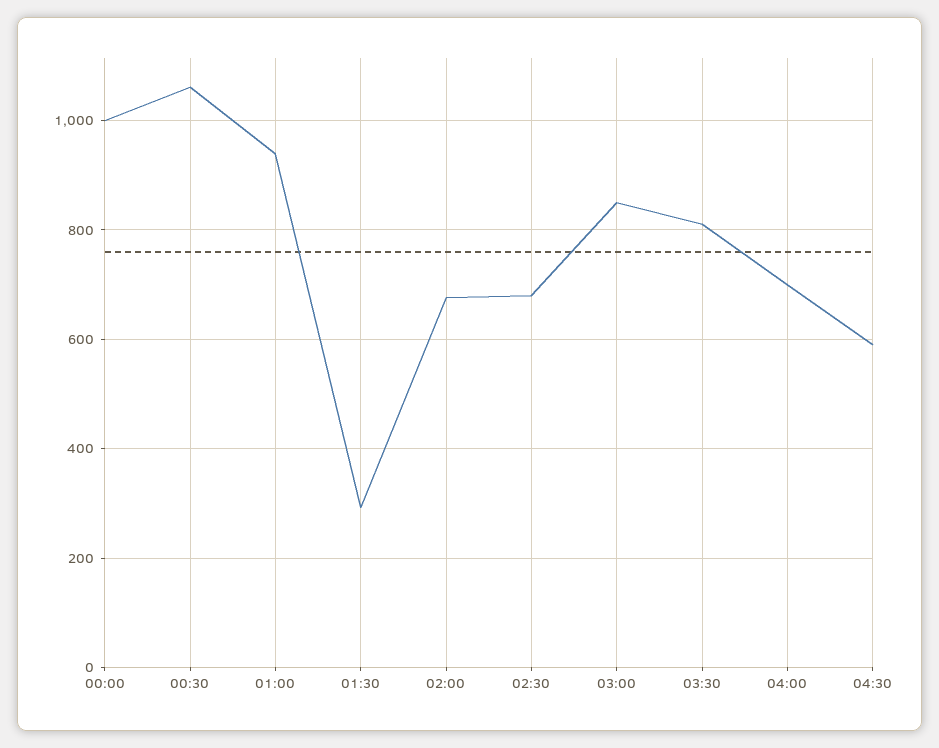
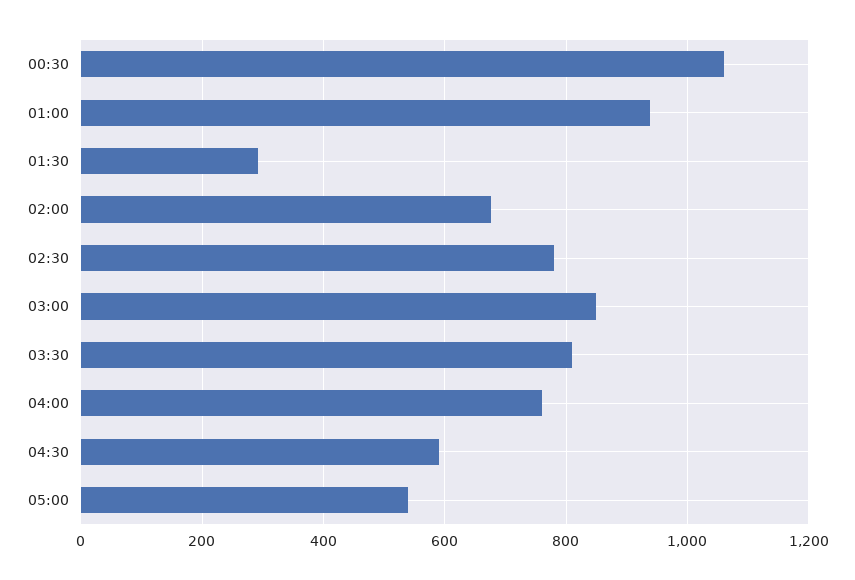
00:00: 1000 -> none
02:30: 680 -> 780
04:00: 700 -> 760
05:00: none -> 540

